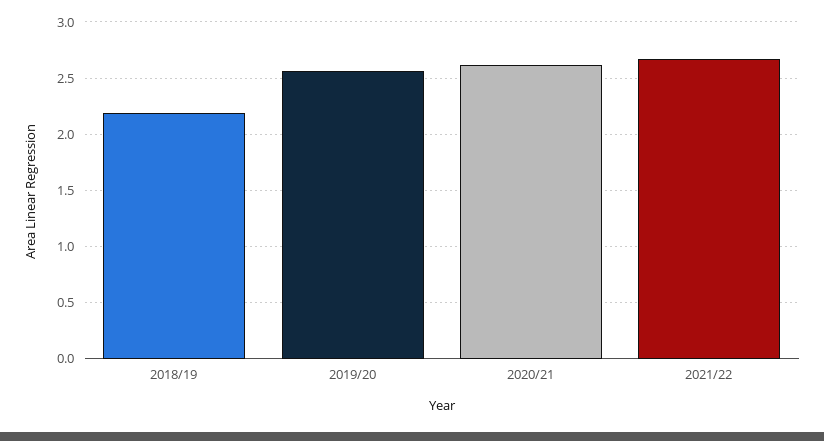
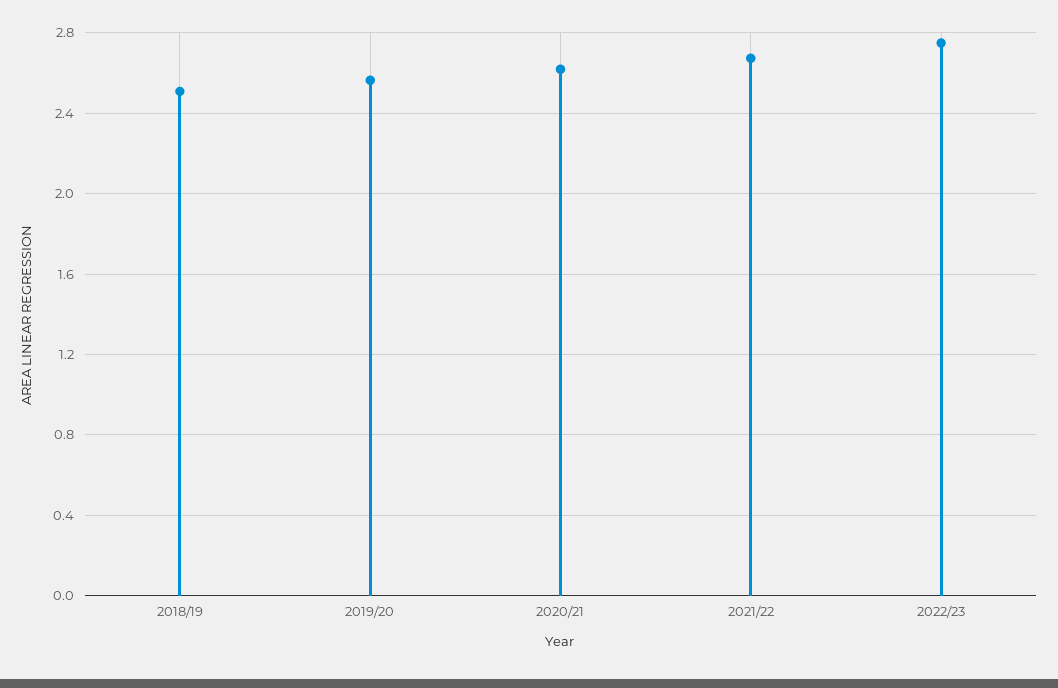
2018/19: 2.2 -> 2.5
2022/23: none -> 2.75

